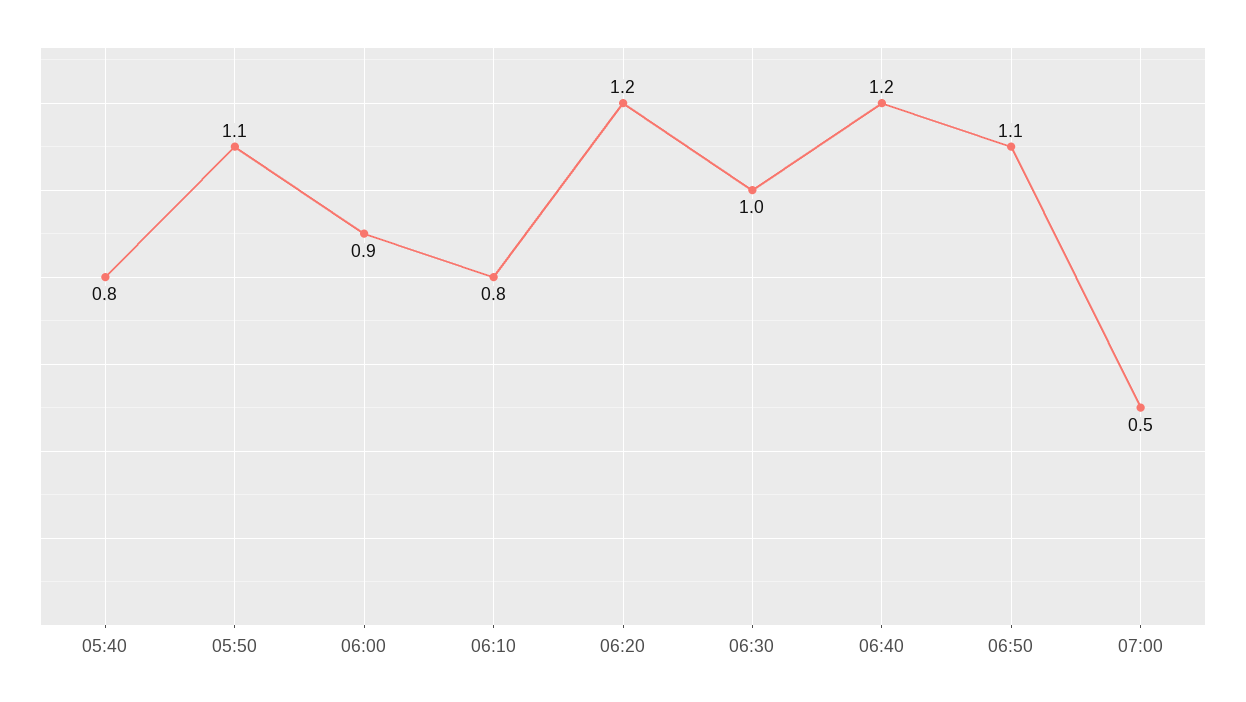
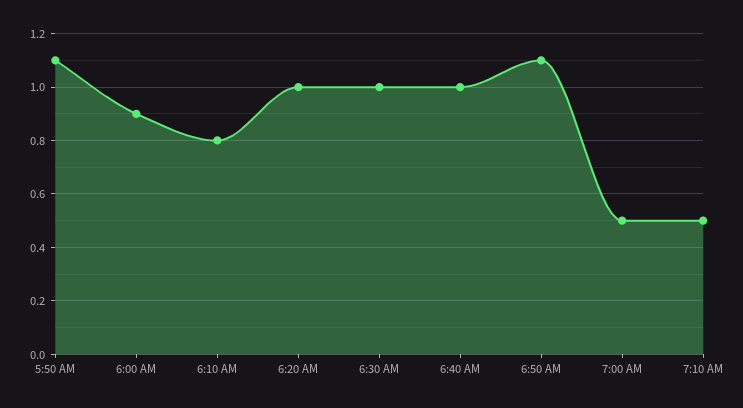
05:40: 0.8 -> none
06:20: 1.2 -> 1
06:40: 1.2 -> 1
7:10 AM: none -> 0.5

